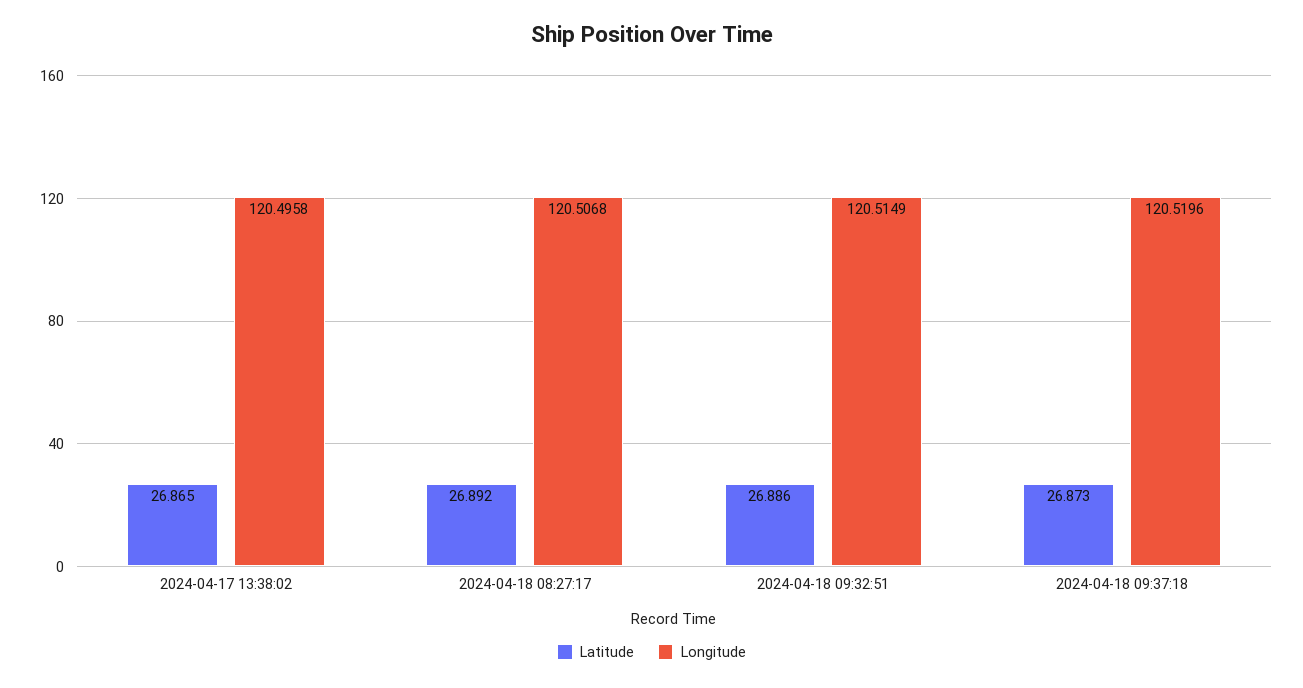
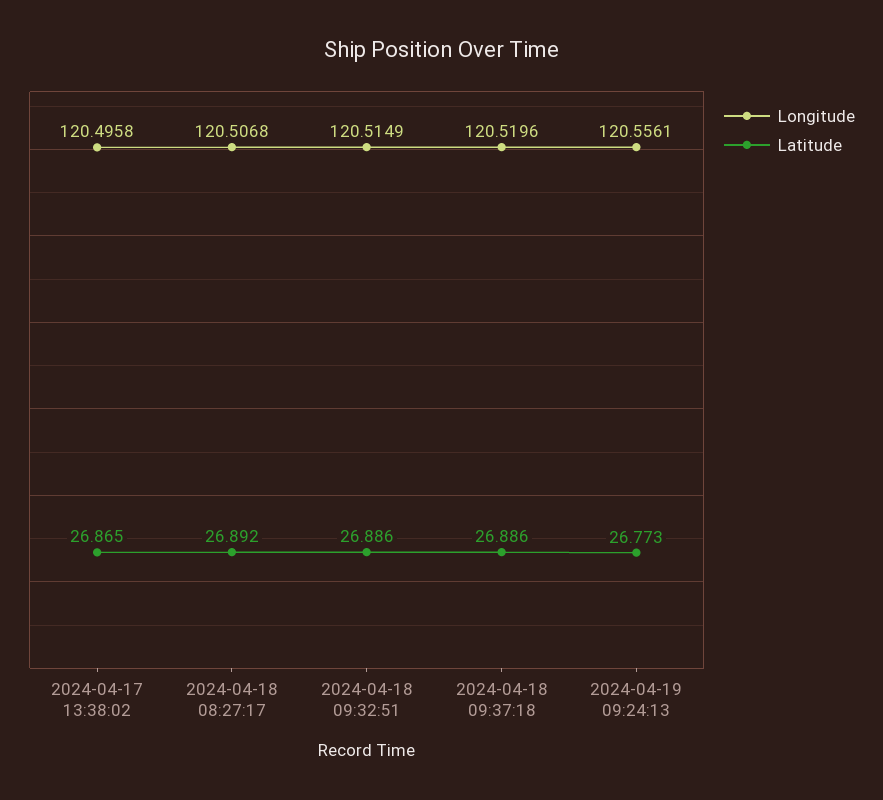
Latitude, 2024-04-18 09:37:18: 26.873 -> 26.886
Longitude, 2024-04-19 09:24:13: none -> 120.5561
Latitude, 2024-04-19 09:24:13: none -> 26.773

